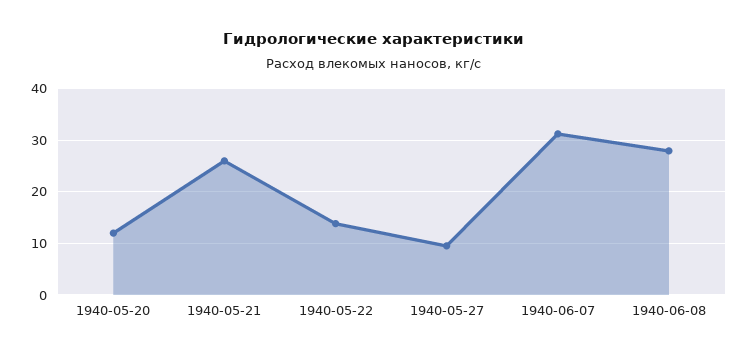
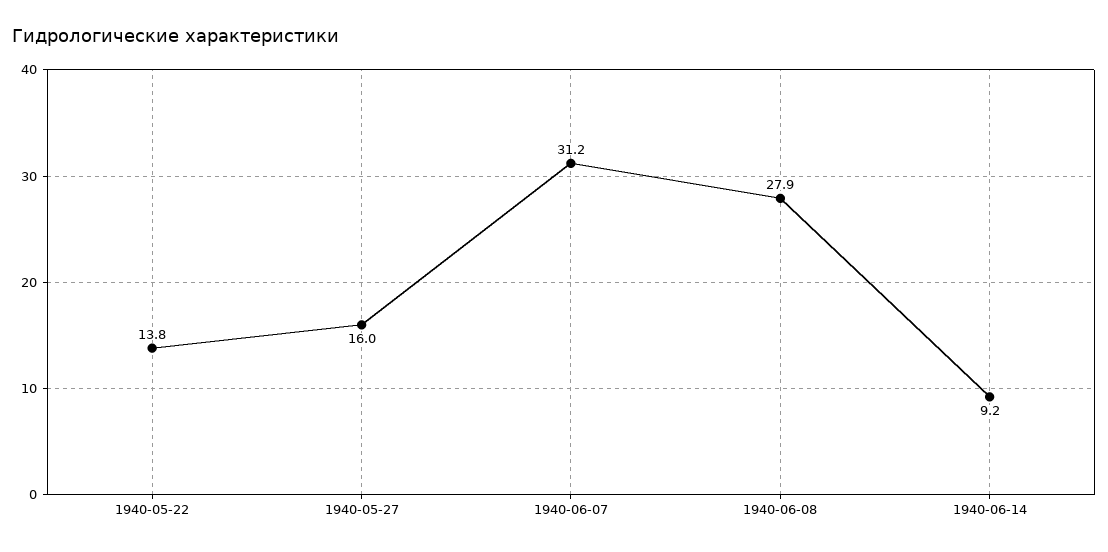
1940-05-20: 12 -> none
1940-05-21: 26 -> none
1940-05-27: 10 -> 16
1940-06-14: none -> 9.2

